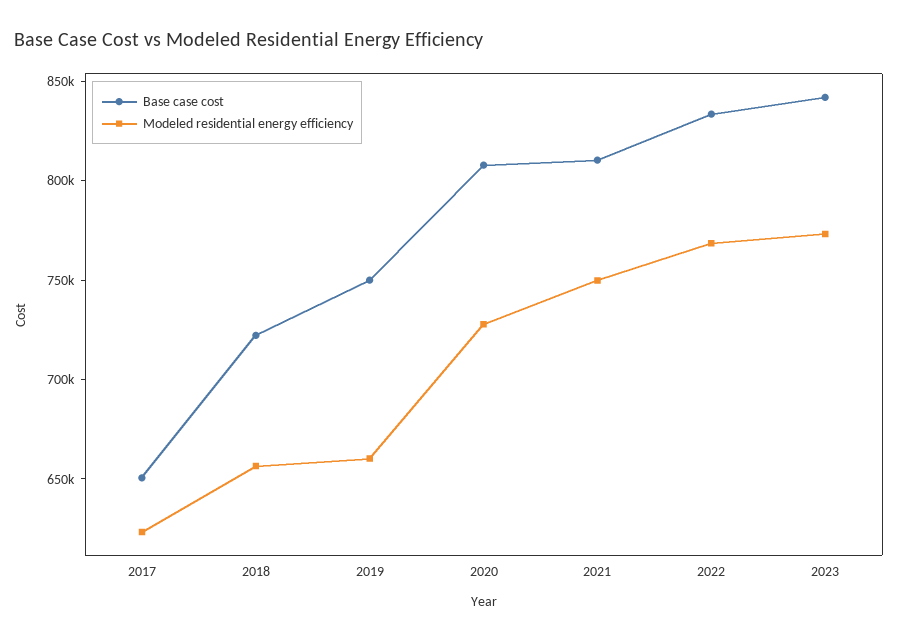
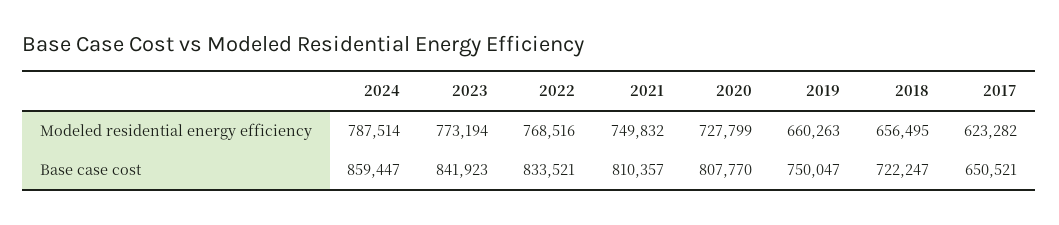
Modeled residential energy efficiency, 2024: none -> 787514
Base case cost, 2024: none -> 859447

